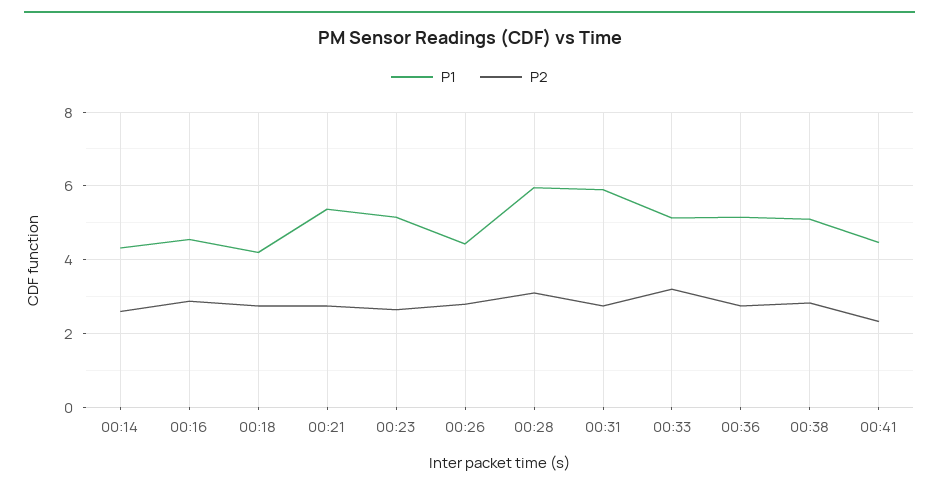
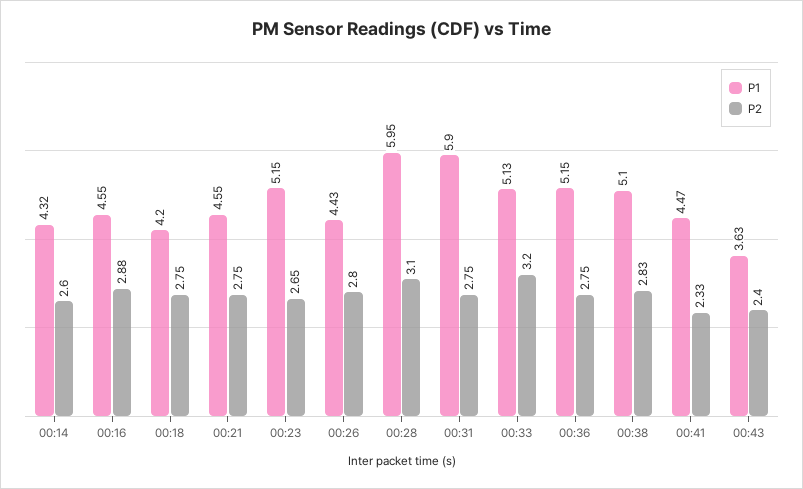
P1, 00:21: 5.4 -> 4.55
P1, 00:43: none -> 3.63
P2, 00:43: none -> 2.4

